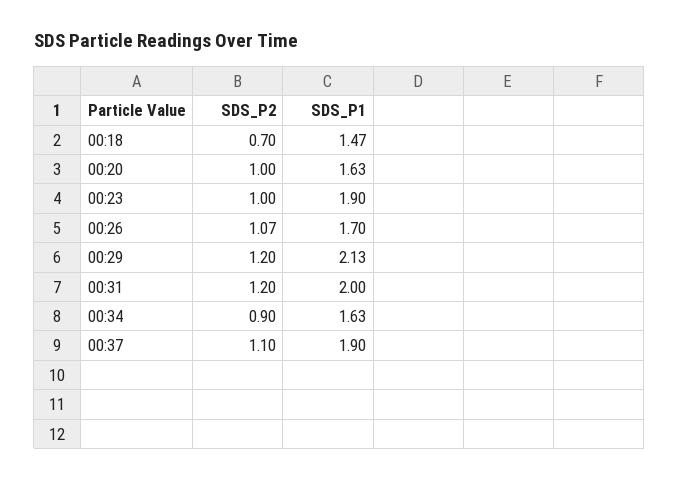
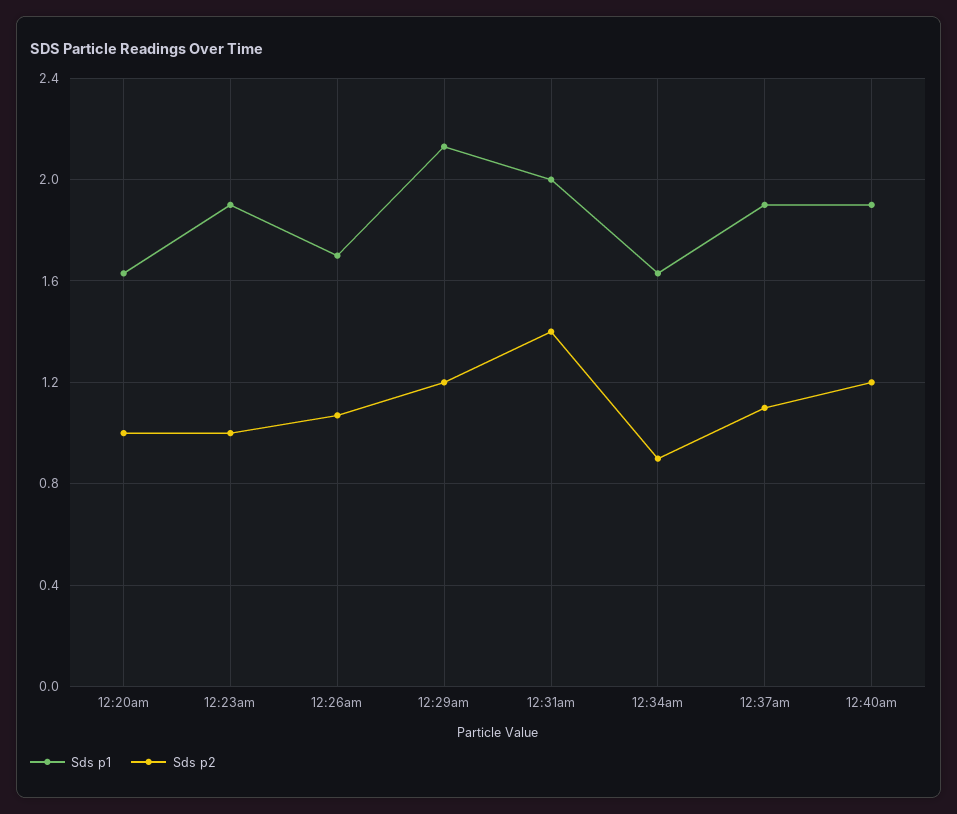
SDS_P2, 00:18: 0.7 -> none
SDS_P1, 00:18: 1.47 -> none
SDS_P2, 00:31: 1.2 -> 1.4
SDS_P1, 12:40am: none -> 1.9
SDS_P2, 12:40am: none -> 1.2

